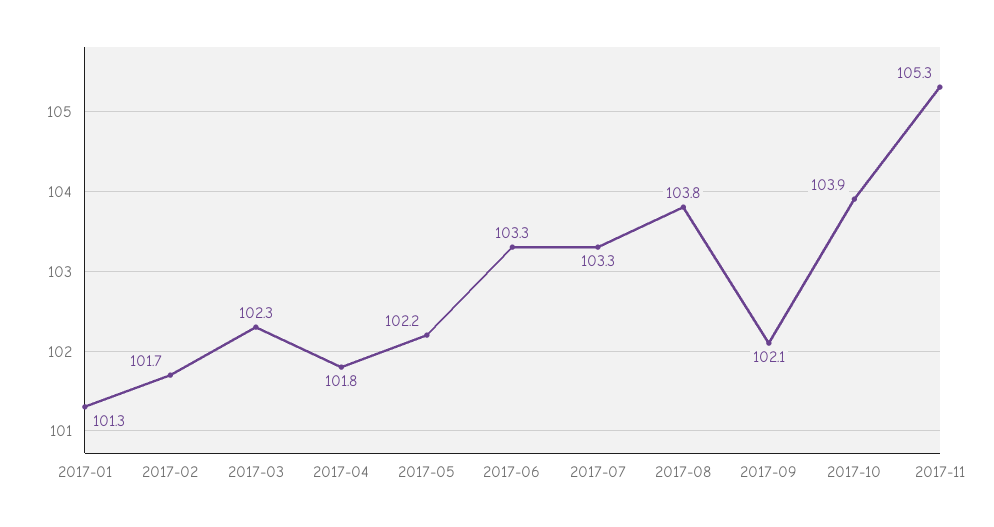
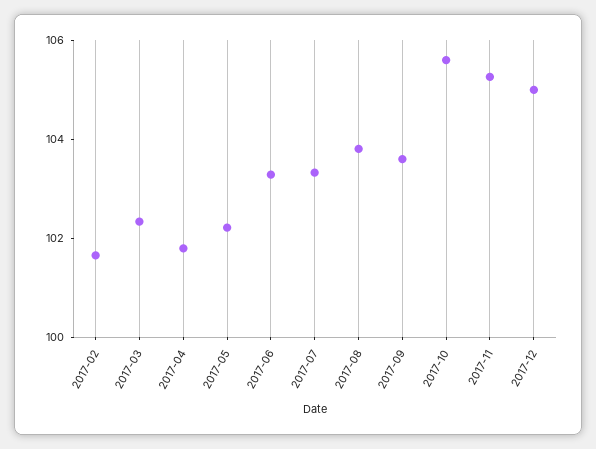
2017-01: 101.3 -> none
2017-09: 102.1 -> 103.5
2017-10: 103.9 -> 105.5
2017-12: none -> 105

